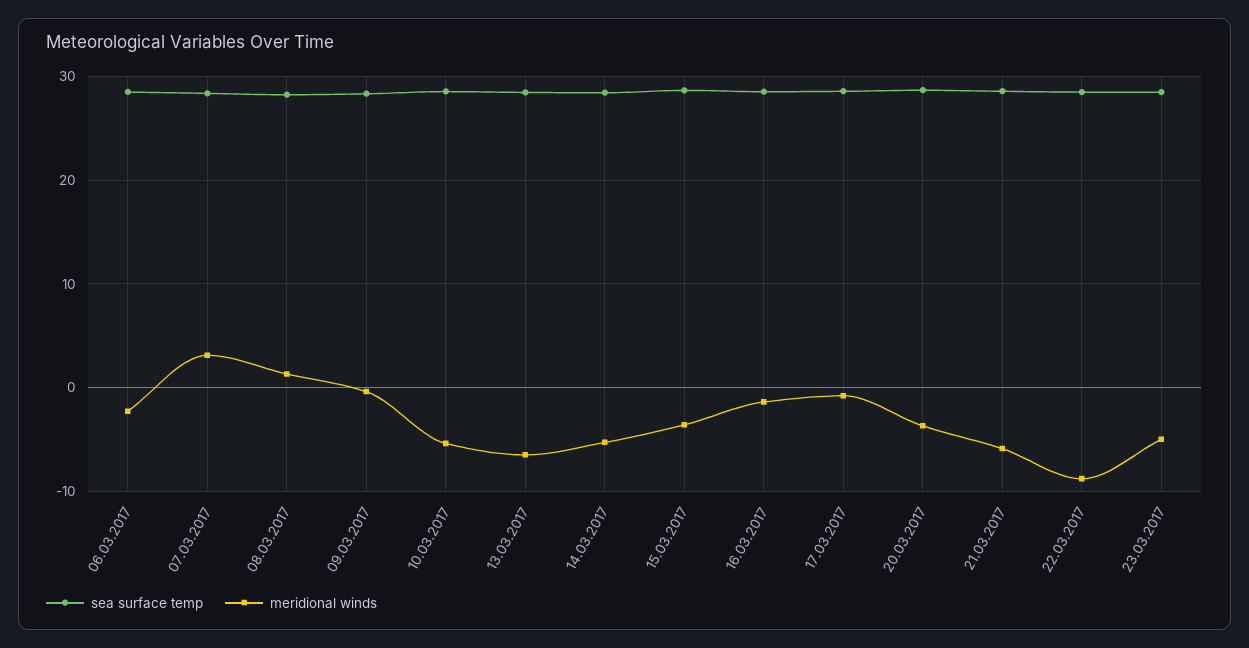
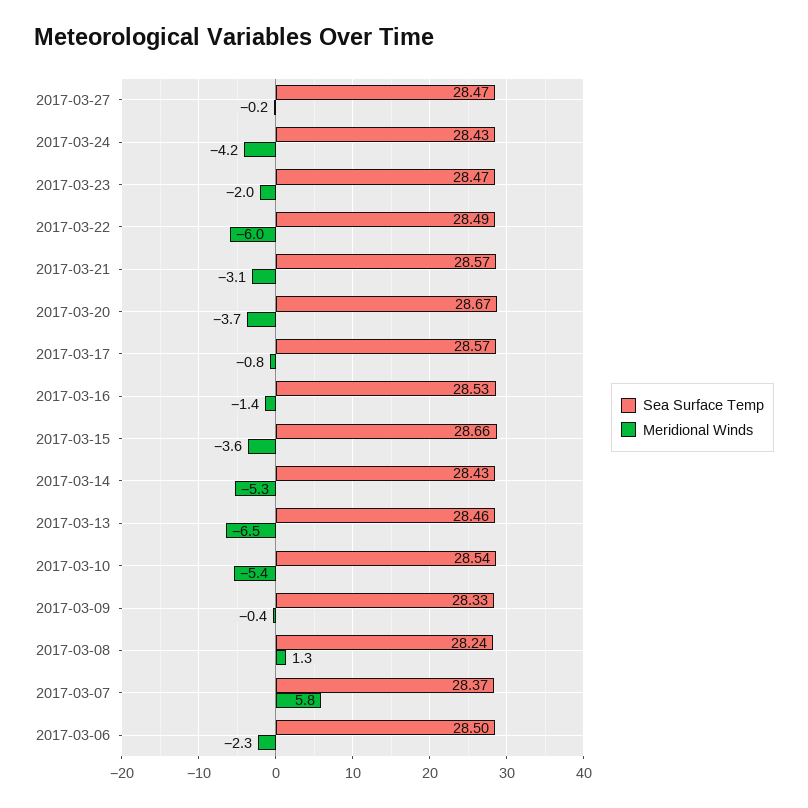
meridional winds, 07.03.2017: 3 -> 5.8
meridional winds, 21.03.2017: -6 -> -3.1
meridional winds, 22.03.2017: -9 -> -6
meridional winds, 23.03.2017: -5 -> -2
sea surface temp, 2017-03-27: none -> 28.47
meridional winds, 2017-03-27: none -> -0.2
sea surface temp, 2017-03-24: none -> 28.43
meridional winds, 2017-03-24: none -> -4.2

